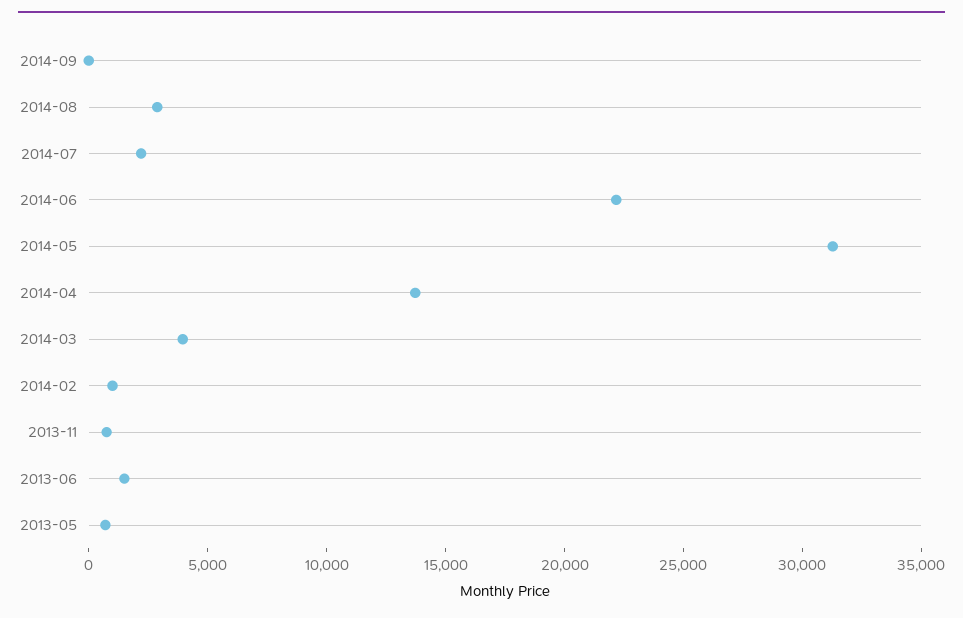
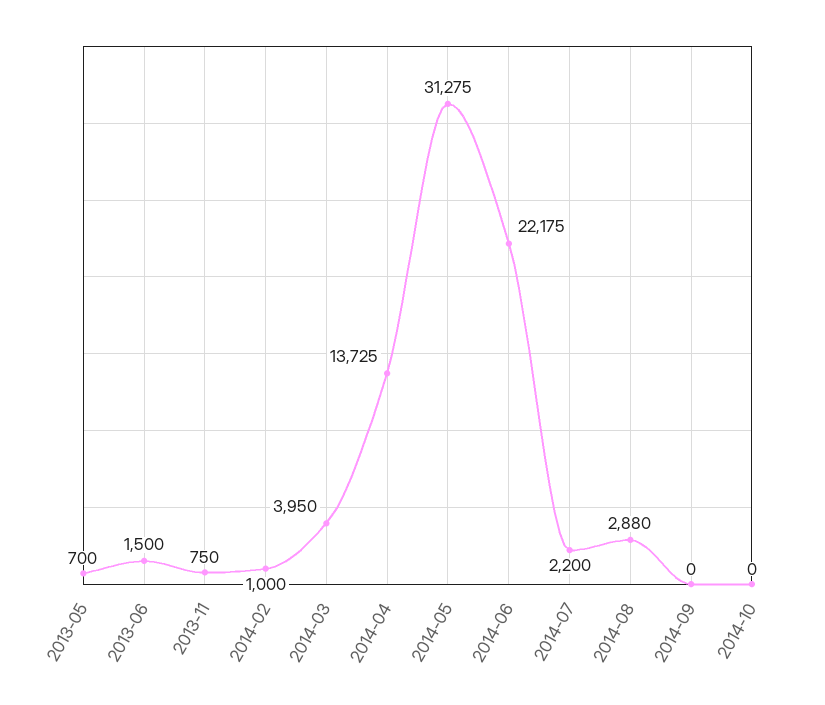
2014-10: none -> 0

